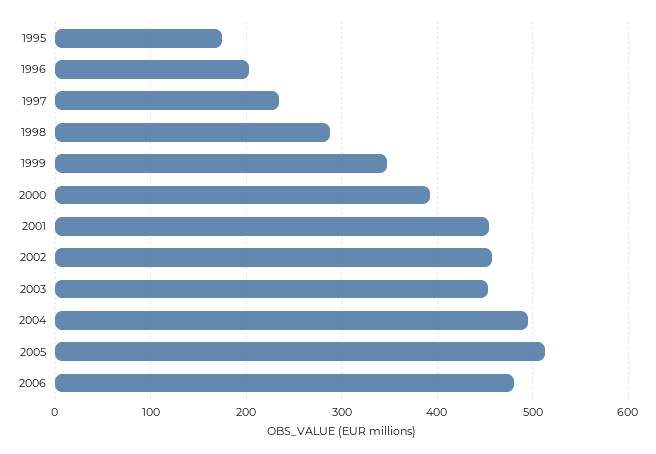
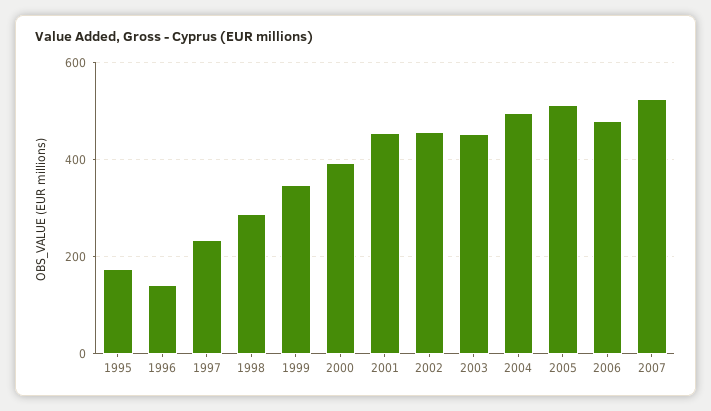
1996: 200 -> 140
2007: none -> 520

